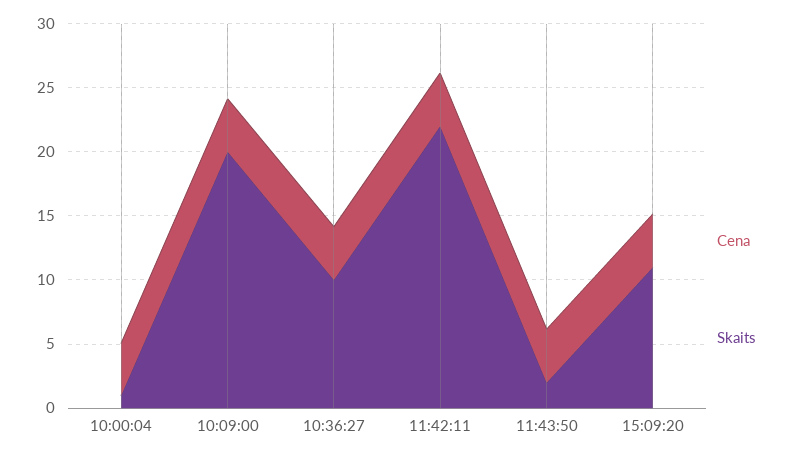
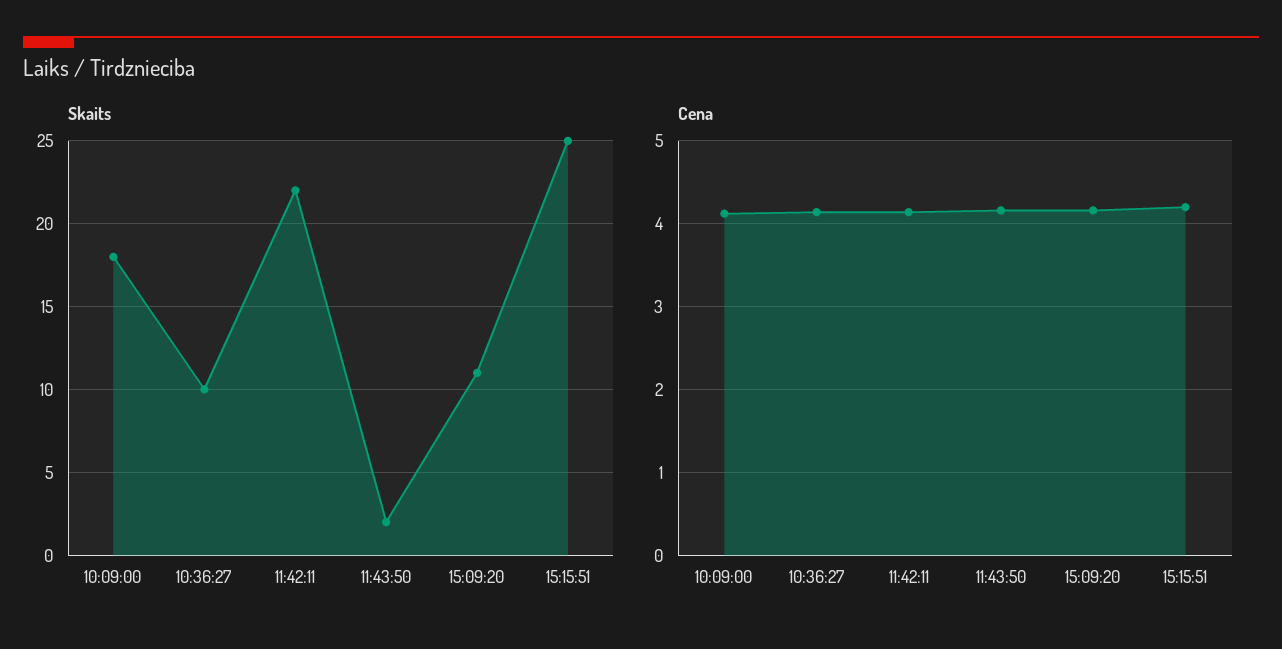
Cena, 10:00:04: 4 -> none
Skaits, 10:00:04: 1 -> none
Skaits, 10:09:00: 20 -> 18
Skaits, 15:15:51: none -> 25
Cena, 15:15:51: none -> 4.2

